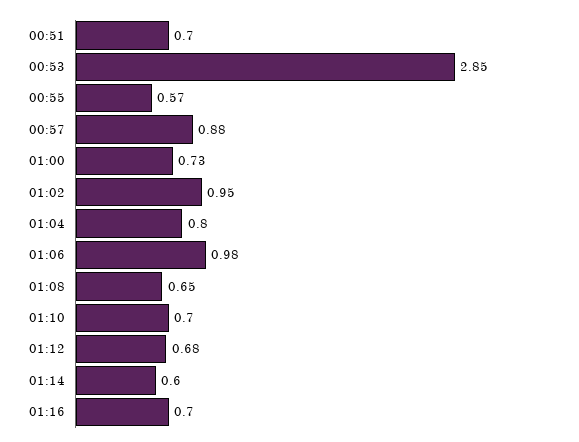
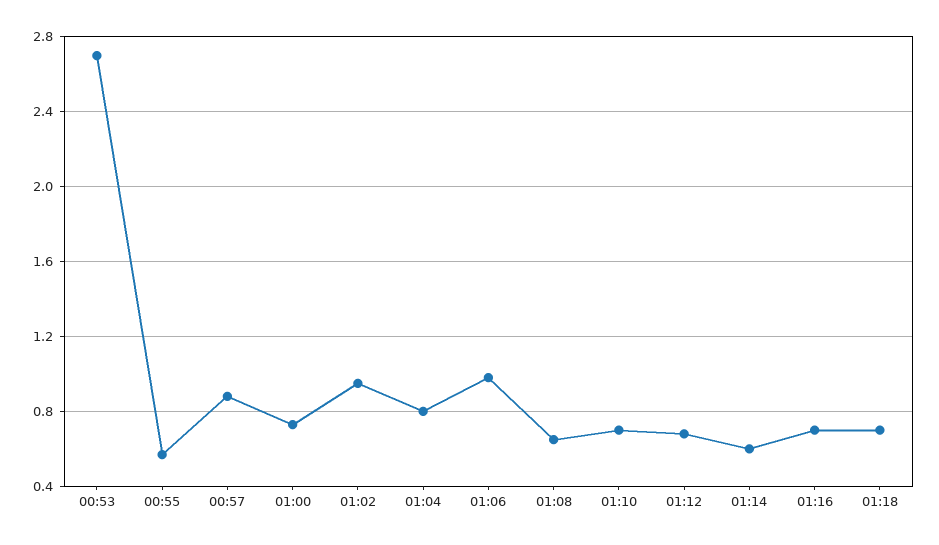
00:51: 0.7 -> none
00:53: 2.85 -> 2.7
01:18: none -> 0.7

